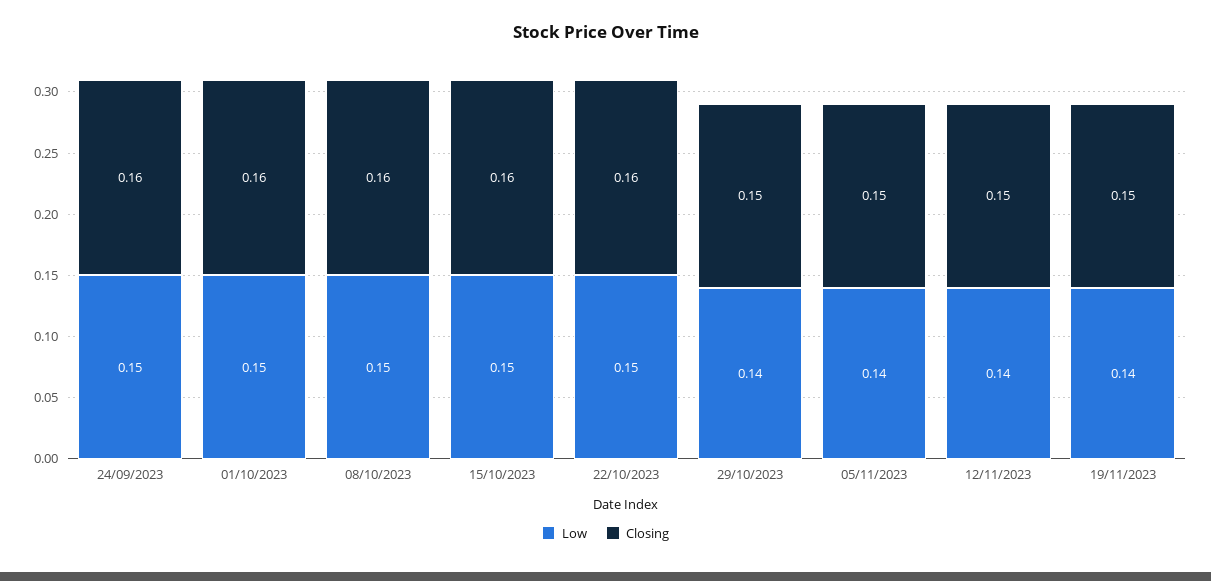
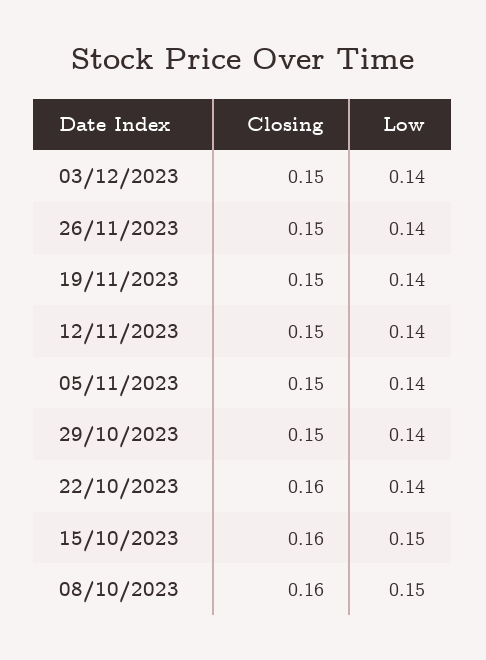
Low, 24/09/2023: 0.15 -> none
Closing, 24/09/2023: 0.16 -> none
Low, 01/10/2023: 0.15 -> none
Closing, 01/10/2023: 0.16 -> none
Low, 22/10/2023: 0.15 -> 0.14
Closing, 03/12/2023: none -> 0.15
Low, 03/12/2023: none -> 0.14
Closing, 26/11/2023: none -> 0.15
Low, 26/11/2023: none -> 0.14

